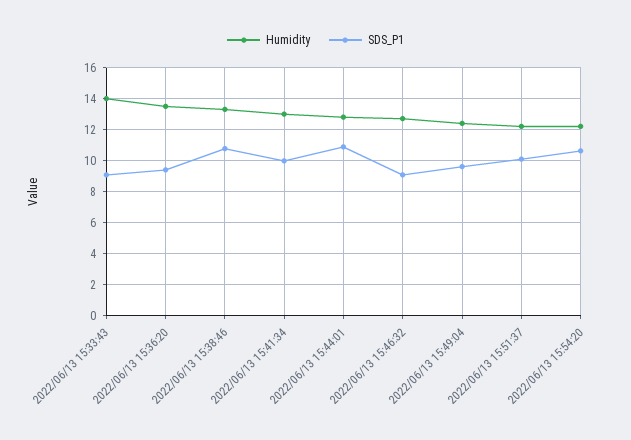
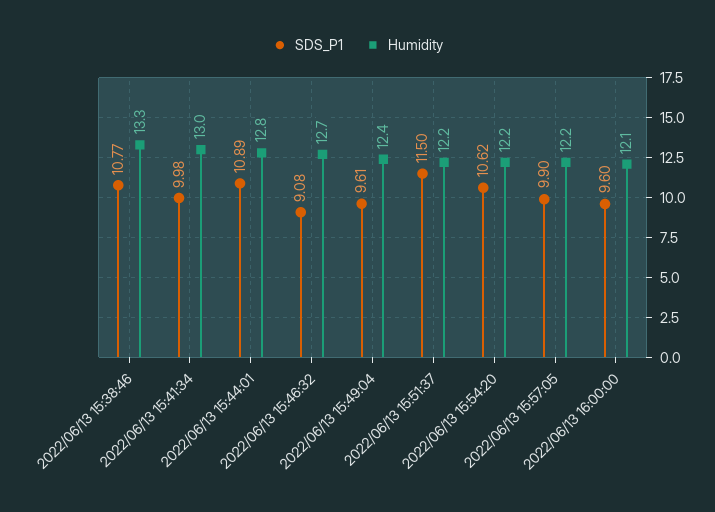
Humidity, 2022/06/13 15:33:43: 14 -> none
SDS_P1, 2022/06/13 15:33:43: 9 -> none
Humidity, 2022/06/13 15:36:20: 13.5 -> none
SDS_P1, 2022/06/13 15:36:20: 9.5 -> none
SDS_P1, 2022/06/13 15:51:37: 10 -> 11.5
SDS_P1, 2022/06/13 15:57:05: none -> 9.9
Humidity, 2022/06/13 15:57:05: none -> 12.2
SDS_P1, 2022/06/13 16:00:00: none -> 9.6
Humidity, 2022/06/13 16:00:00: none -> 12.1

